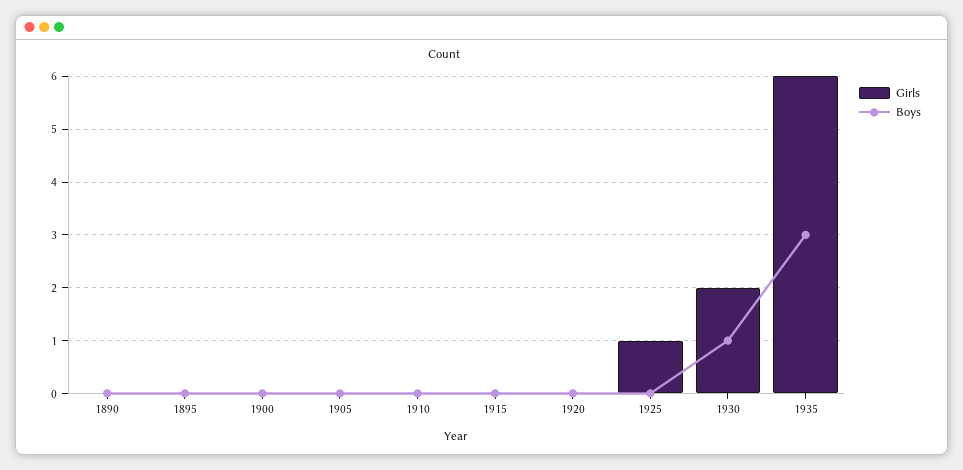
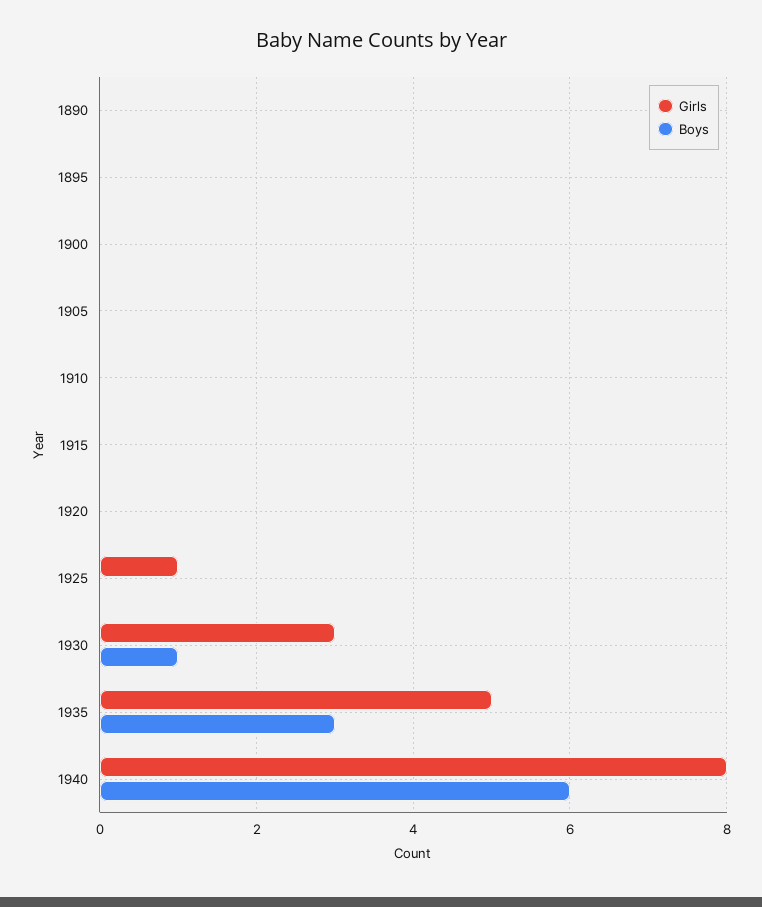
Girls, 1930: 2 -> 3
Girls, 1935: 6 -> 5
Girls, 1940: none -> 8
Boys, 1940: none -> 6

